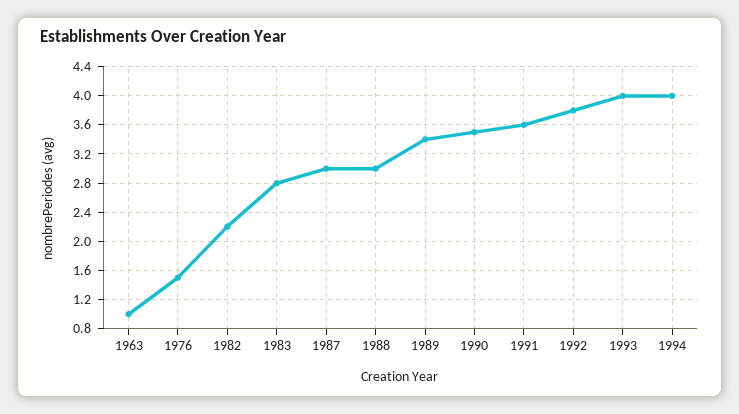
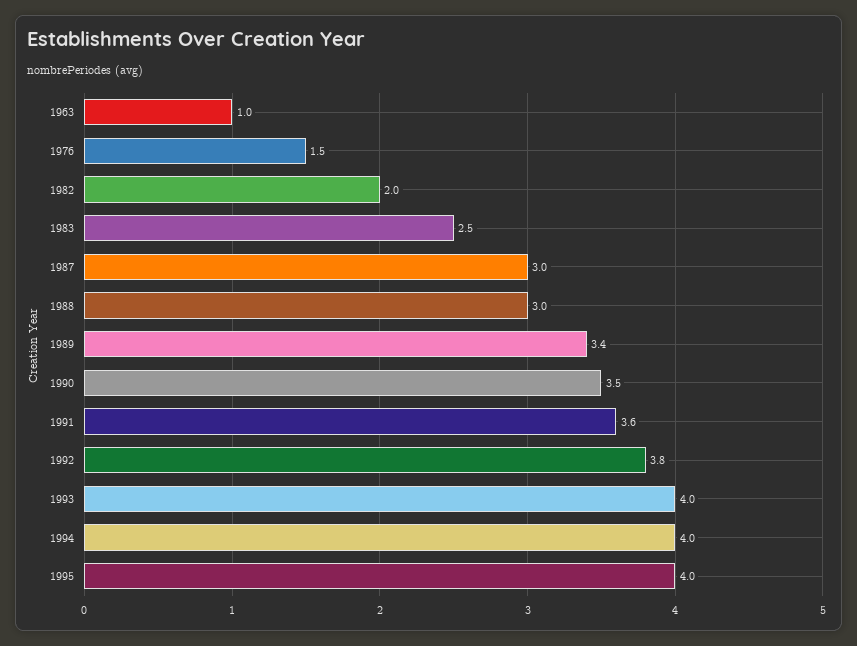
1982: 2.2 -> 2
1983: 2.8 -> 2.5
1995: none -> 4

